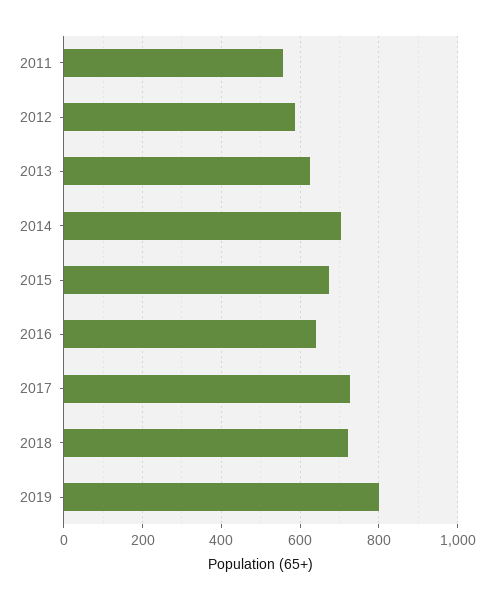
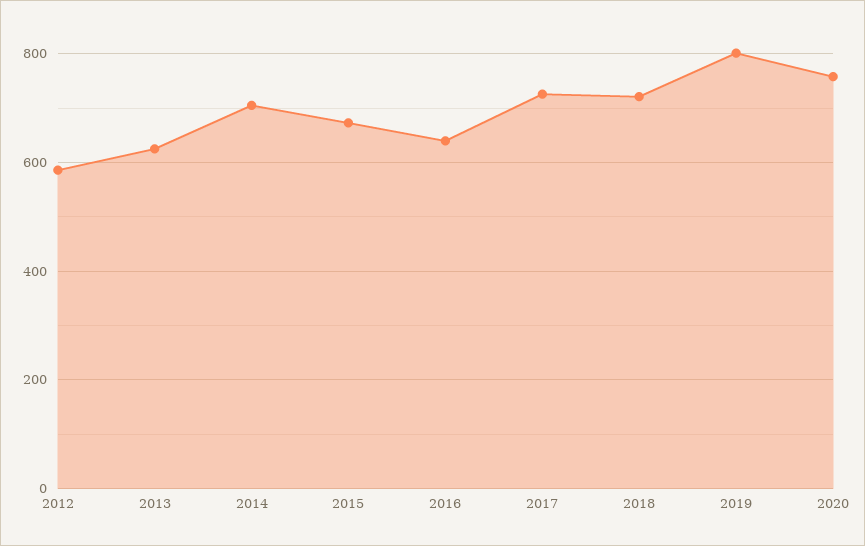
2011: 560 -> none
2020: none -> 760

